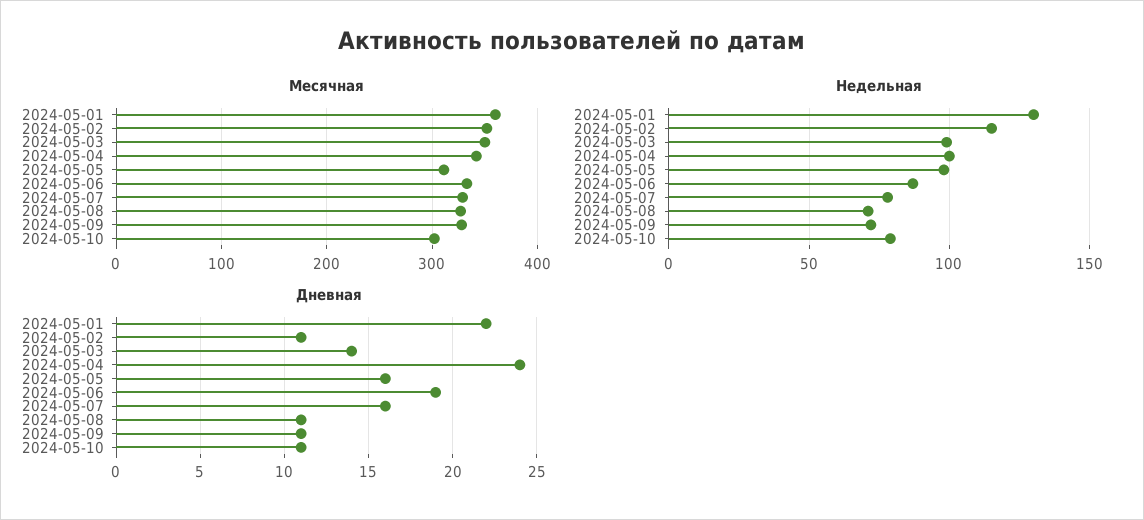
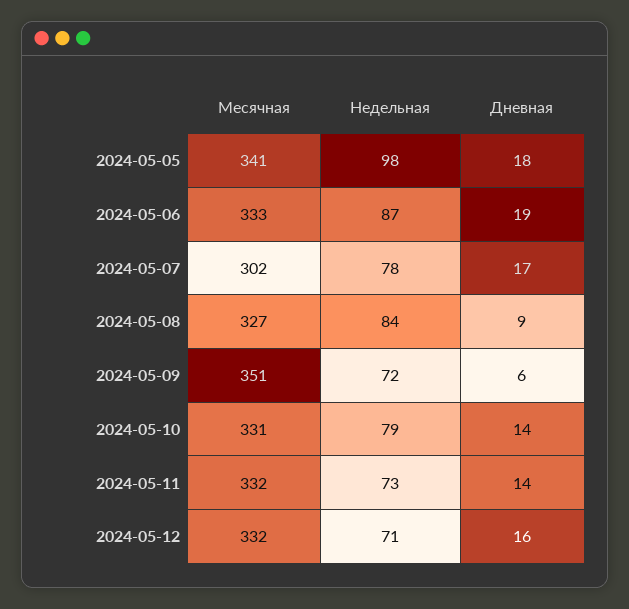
Месячная, 2024-05-01: 360 -> none
Месячная, 2024-05-02: 350 -> none
Месячная, 2024-05-03: 350 -> none
Месячная, 2024-05-04: 340 -> none
Месячная, 2024-05-05: 310 -> 341
Месячная, 2024-05-07: 330 -> 302
Месячная, 2024-05-09: 330 -> 351
Месячная, 2024-05-10: 300 -> 331
Недельная, 2024-05-01: 130 -> none
Недельная, 2024-05-02: 115 -> none
Недельная, 2024-05-03: 100 -> none
Недельная, 2024-05-04: 100 -> none
Недельная, 2024-05-08: 70 -> 84
Дневная, 2024-05-01: 22 -> none
Дневная, 2024-05-02: 11 -> none
Дневная, 2024-05-03: 14 -> none
Дневная, 2024-05-04: 24 -> none
Дневная, 2024-05-05: 16 -> 18
Дневная, 2024-05-07: 16 -> 17
Дневная, 2024-05-08: 11 -> 9
Дневная, 2024-05-09: 11 -> 6
Дневная, 2024-05-10: 11 -> 14
Месячная, 2024-05-11: none -> 332
Недельная, 2024-05-11: none -> 73
Дневная, 2024-05-11: none -> 14
Месячная, 2024-05-12: none -> 332
Недельная, 2024-05-12: none -> 71
Дневная, 2024-05-12: none -> 16

